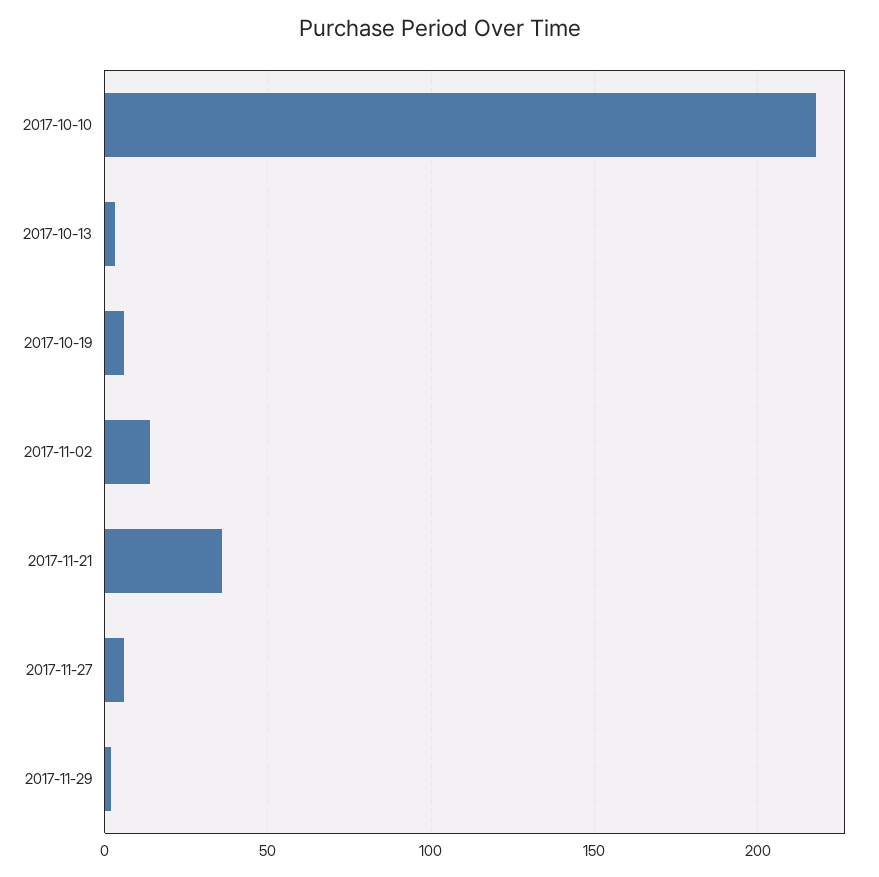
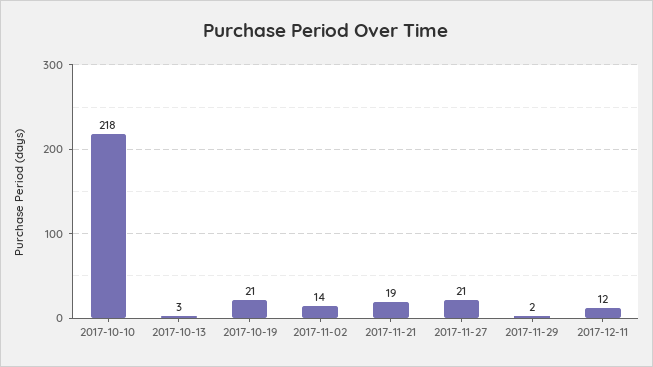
2017-10-19: 5 -> 21
2017-11-21: 35 -> 19
2017-11-27: 5 -> 21
2017-12-11: none -> 12

